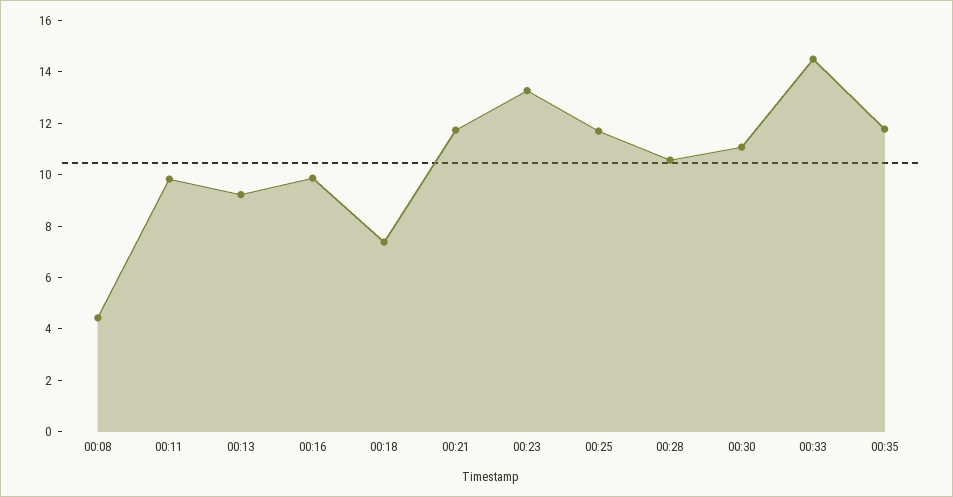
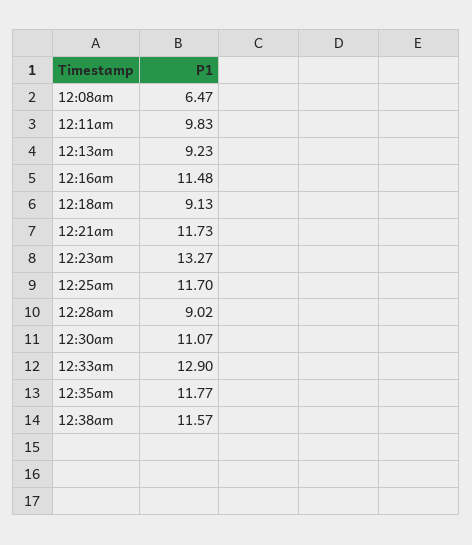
00:08: 4.5 -> 6.47
00:16: 10 -> 11.48
00:18: 7.5 -> 9.13
00:28: 10.5 -> 9.02
00:33: 14.5 -> 12.9
12:38am: none -> 11.57

